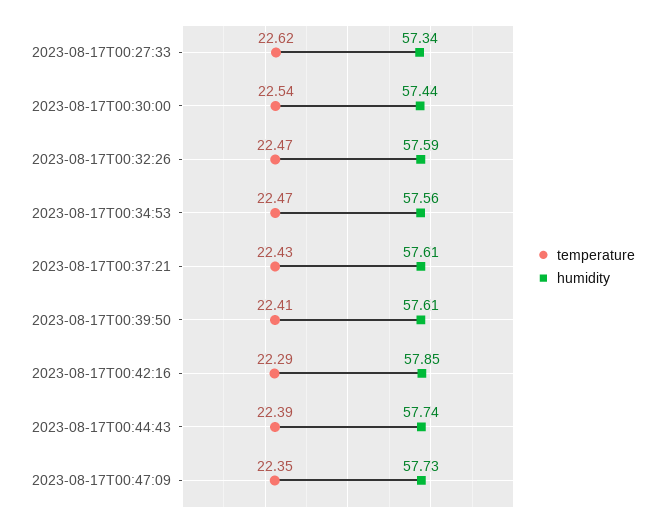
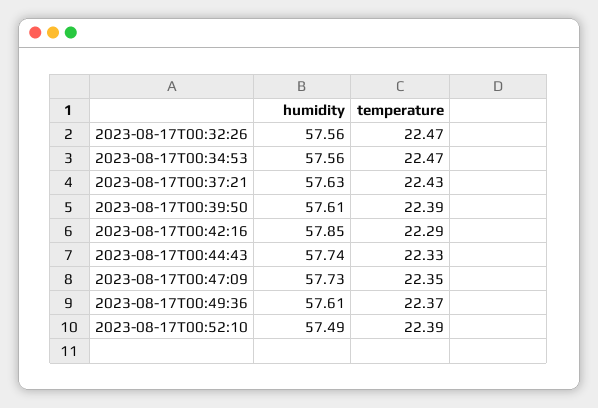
temperature, 2023-08-17T00:27:33: 22.62 -> none
humidity, 2023-08-17T00:27:33: 57.34 -> none
temperature, 2023-08-17T00:30:00: 22.54 -> none
humidity, 2023-08-17T00:30:00: 57.44 -> none
humidity, 2023-08-17T00:32:26: 57.59 -> 57.56
humidity, 2023-08-17T00:37:21: 57.61 -> 57.63
temperature, 2023-08-17T00:39:50: 22.41 -> 22.39
temperature, 2023-08-17T00:44:43: 22.39 -> 22.33
humidity, 2023-08-17T00:49:36: none -> 57.61
temperature, 2023-08-17T00:49:36: none -> 22.37
humidity, 2023-08-17T00:52:10: none -> 57.49
temperature, 2023-08-17T00:52:10: none -> 22.39

